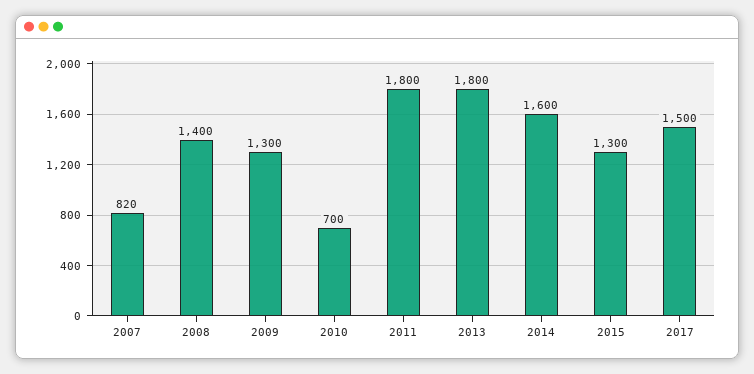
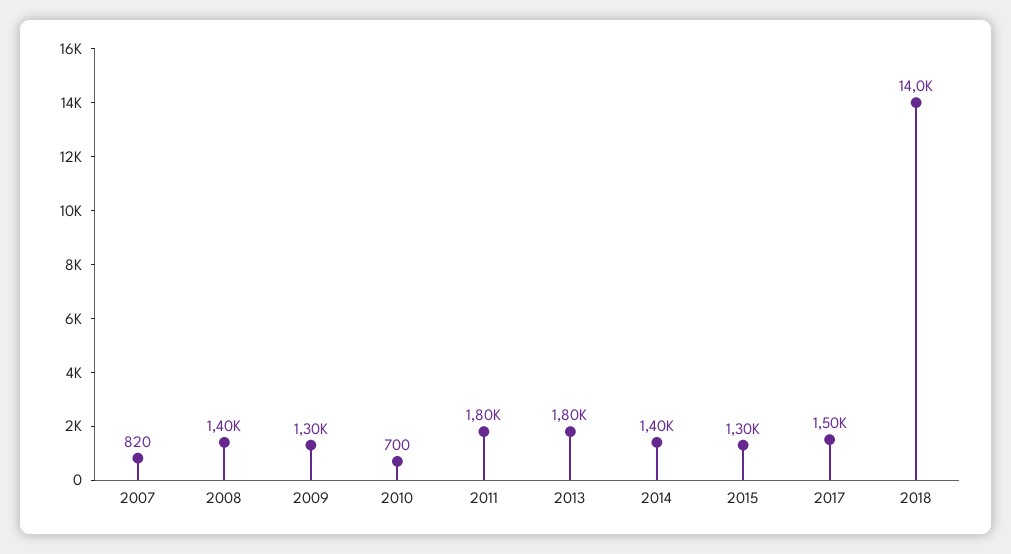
2014: 1600 -> 1400
2018: none -> 14000

